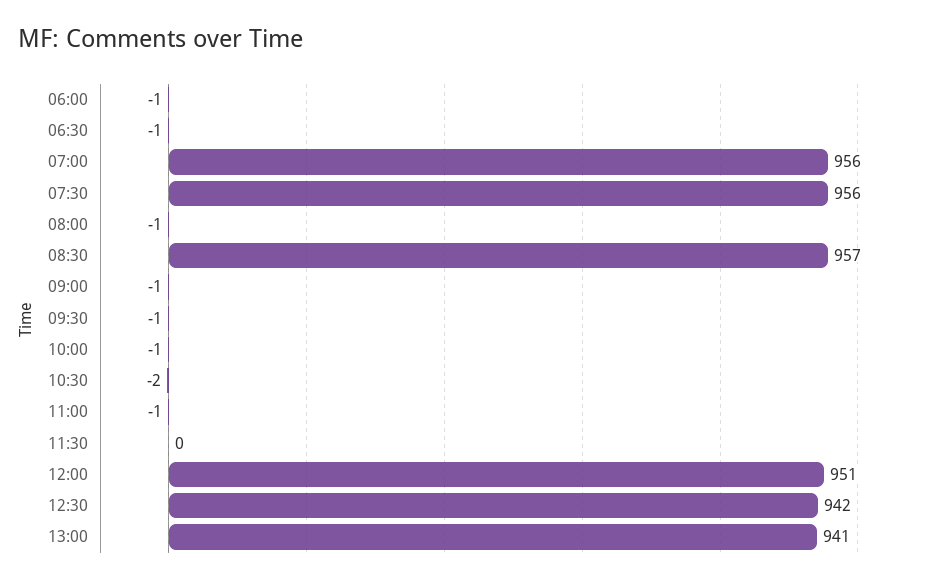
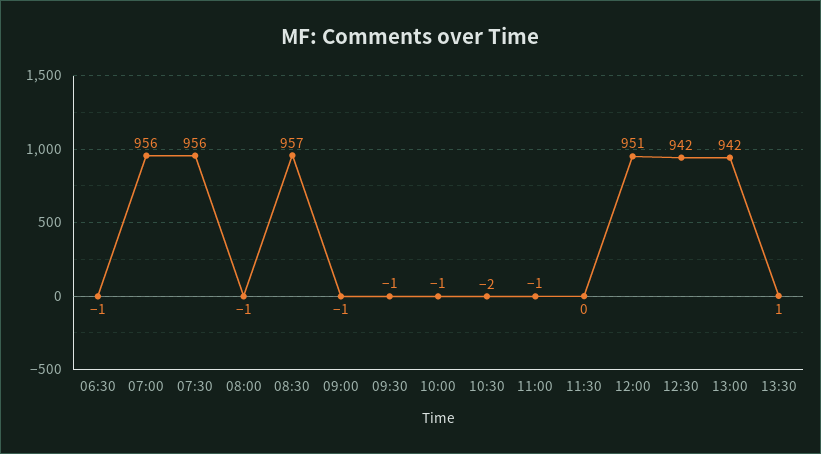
06:00: -1 -> none
13:00: 941 -> 942
13:30: none -> 1

